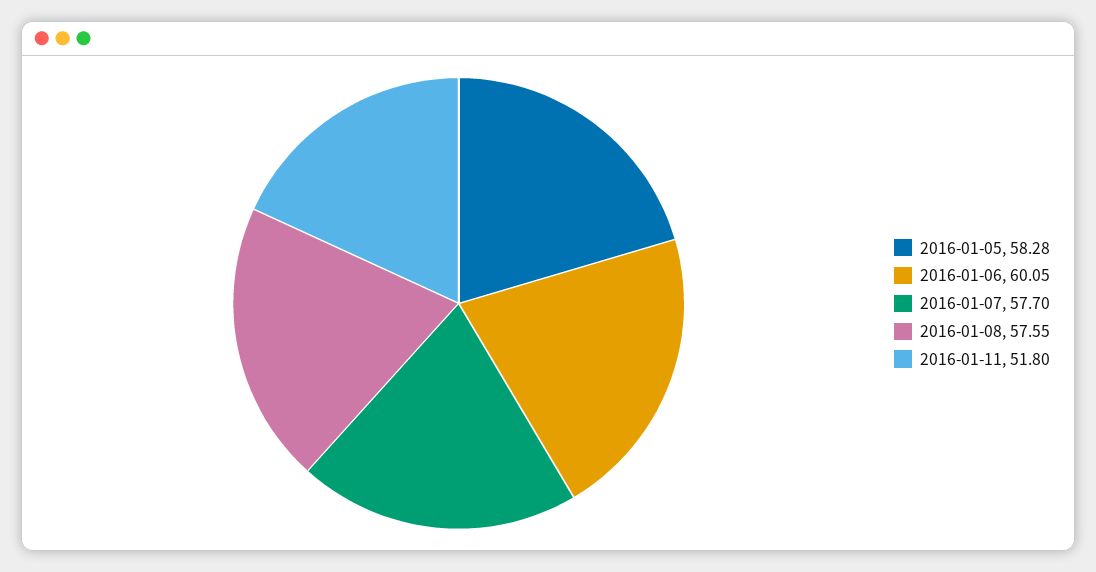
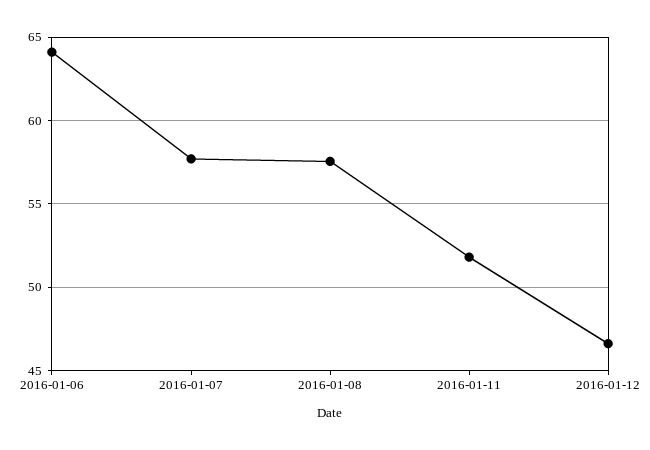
2016-01-05: 58.28 -> none
2016-01-06: 60.05 -> 64
2016-01-12: none -> 46.5

